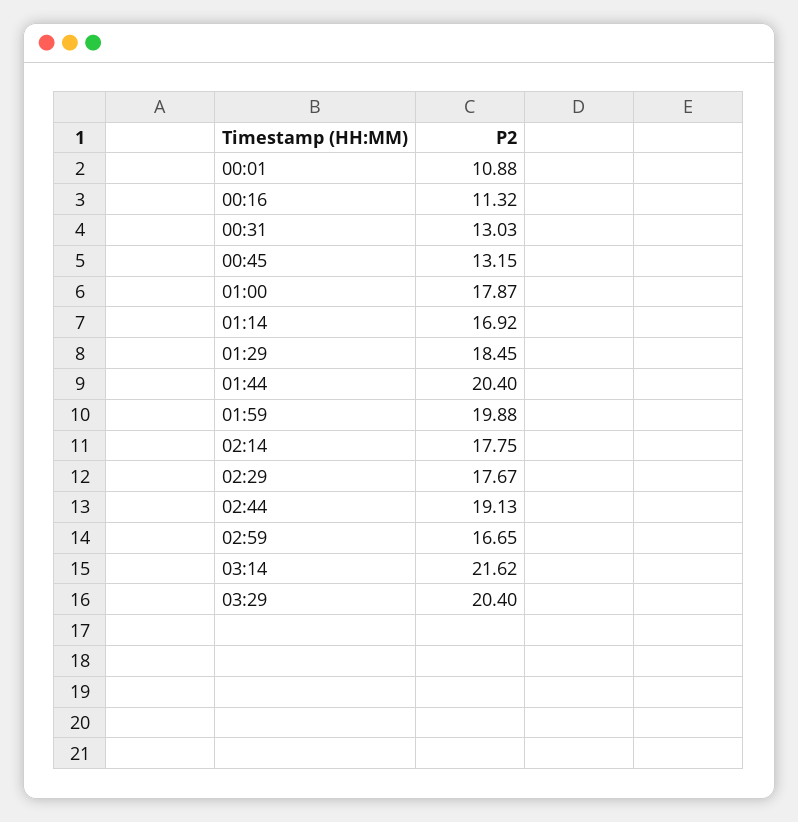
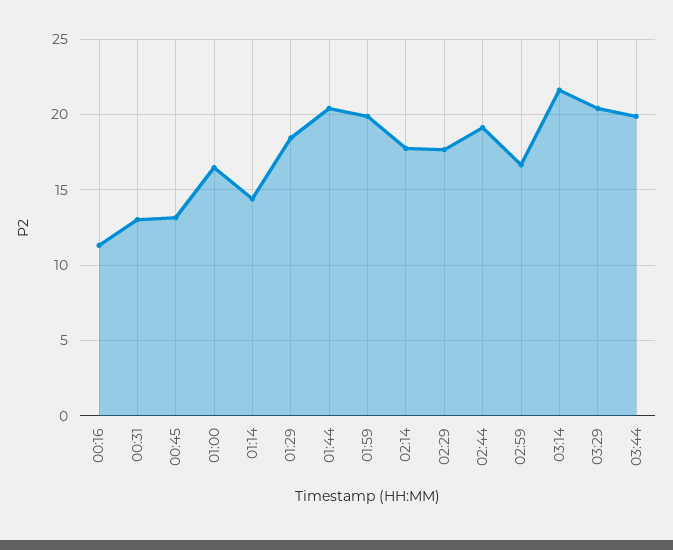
00:01: 10.88 -> none
01:00: 17.87 -> 16.5
01:14: 16.92 -> 14.5
03:44: none -> 20

